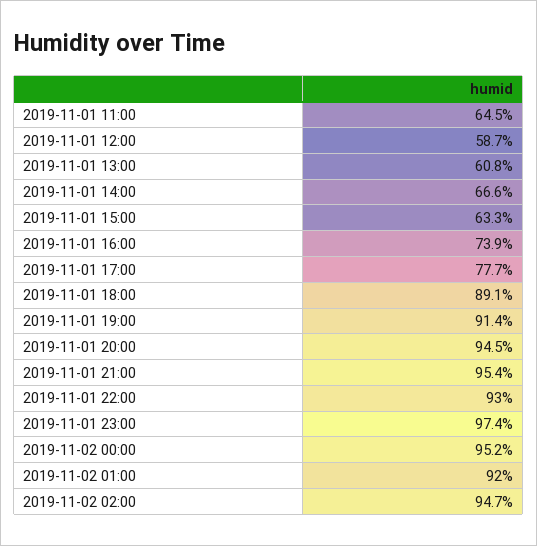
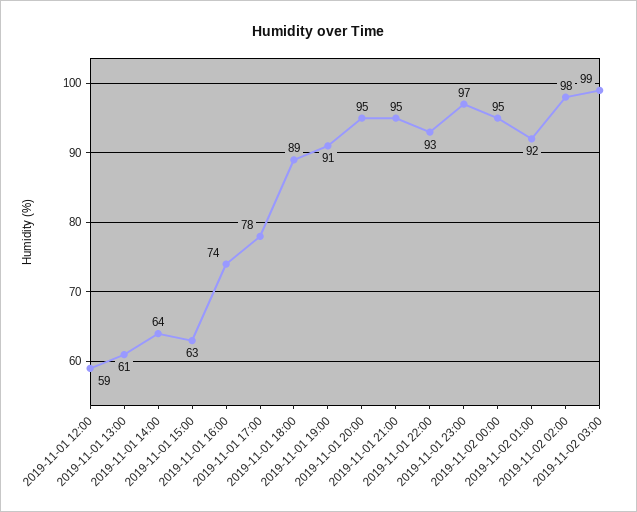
2019-11-01 11:00: 64.5 -> none
2019-11-01 14:00: 66.6 -> 64
2019-11-02 02:00: 94.7 -> 98
2019-11-02 03:00: none -> 99

